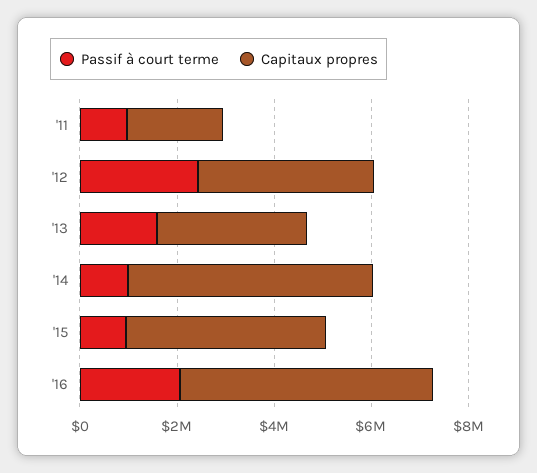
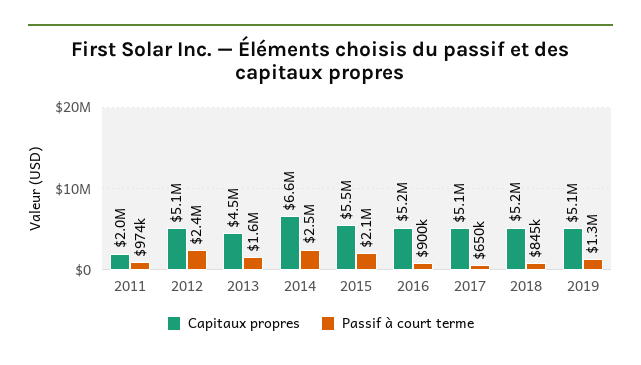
Capitaux propres, '12: 3500000 -> 5100000
Capitaux propres, '13: 3000000 -> 4500000
Passif à court terme, '14: 1000000 -> 2500000
Capitaux propres, '14: 5000000 -> 6600000
Passif à court terme, '15: 1000000 -> 2100000
Capitaux propres, '15: 4000000 -> 5500000
Passif à court terme, '16: 2000000 -> 900000
Capitaux propres, 2017: none -> 5100000
Passif à court terme, 2017: none -> 650000
Capitaux propres, 2018: none -> 5200000
Passif à court terme, 2018: none -> 845000
Capitaux propres, 2019: none -> 5100000
Passif à court terme, 2019: none -> 1300000

